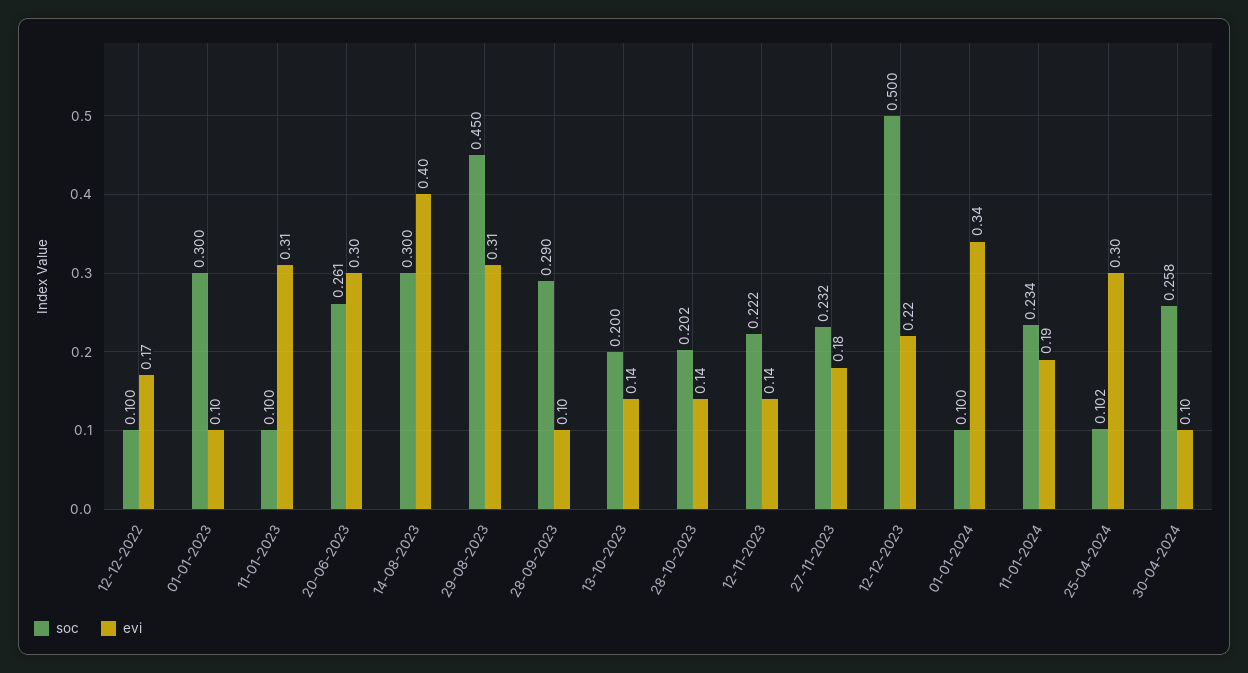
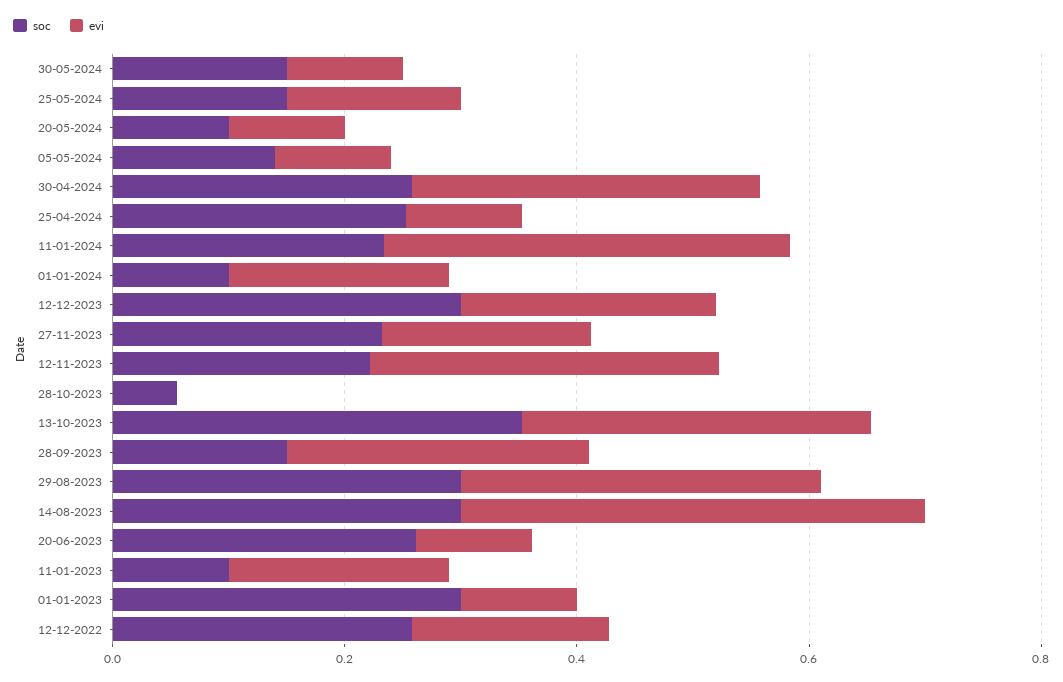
soc, 12-12-2022: 0.1 -> 0.25
evi, 11-01-2023: 0.31 -> 0.2
evi, 20-06-2023: 0.3 -> 0.1
soc, 29-08-2023: 0.45 -> 0.3
soc, 28-09-2023: 0.29 -> 0.15
evi, 28-09-2023: 0.1 -> 0.25
soc, 13-10-2023: 0.2 -> 0.35
evi, 13-10-2023: 0.14 -> 0.3
soc, 28-10-2023: 0.202 -> 0.05
evi, 28-10-2023: 0.14 -> 0
evi, 12-11-2023: 0.14 -> 0.3
soc, 12-12-2023: 0.5 -> 0.3
evi, 01-01-2024: 0.34 -> 0.2
evi, 11-01-2024: 0.19 -> 0.35
soc, 25-04-2024: 0.102 -> 0.25
evi, 25-04-2024: 0.3 -> 0.1
evi, 30-04-2024: 0.1 -> 0.3
soc, 30-05-2024: none -> 0.15
evi, 30-05-2024: none -> 0.1
soc, 25-05-2024: none -> 0.15
evi, 25-05-2024: none -> 0.15
soc, 20-05-2024: none -> 0.1
evi, 20-05-2024: none -> 0.1
soc, 05-05-2024: none -> 0.15
evi, 05-05-2024: none -> 0.1

